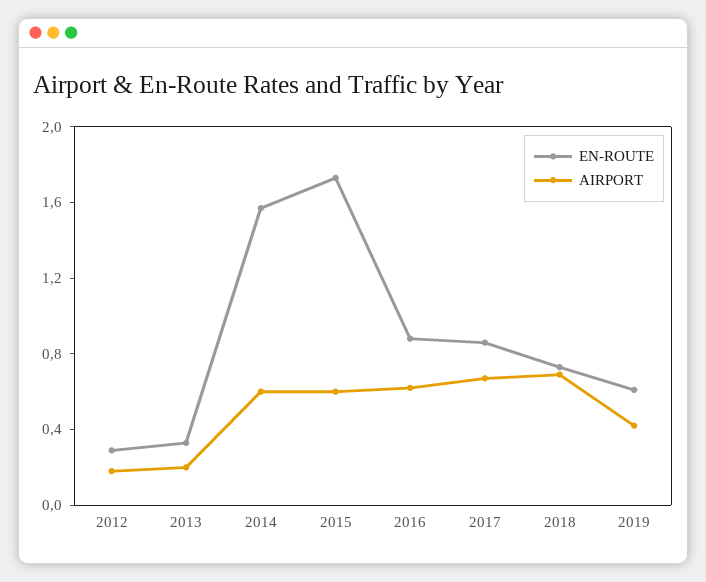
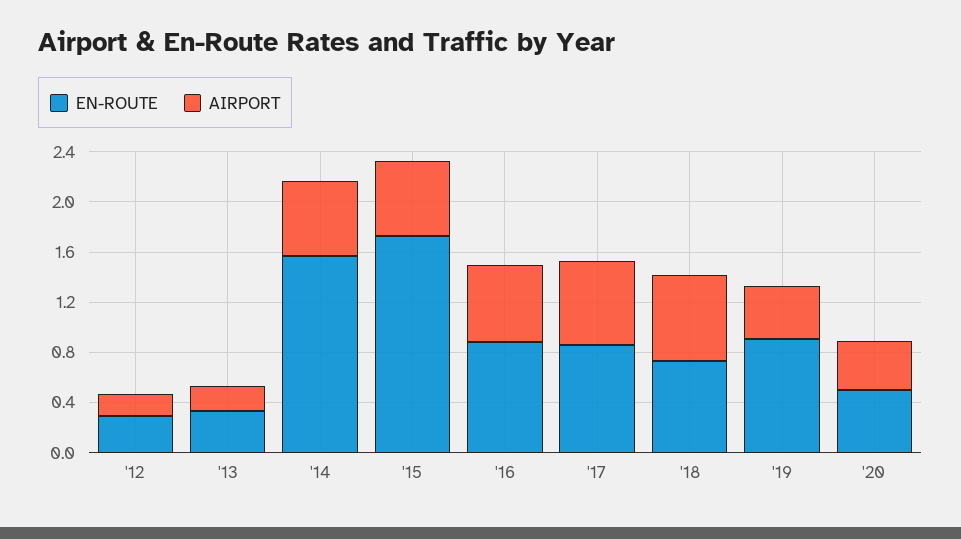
EN-ROUTE, 2019: 0.6 -> 0.9
EN-ROUTE, '20: none -> 0.5
AIRPORT, '20: none -> 0.4

